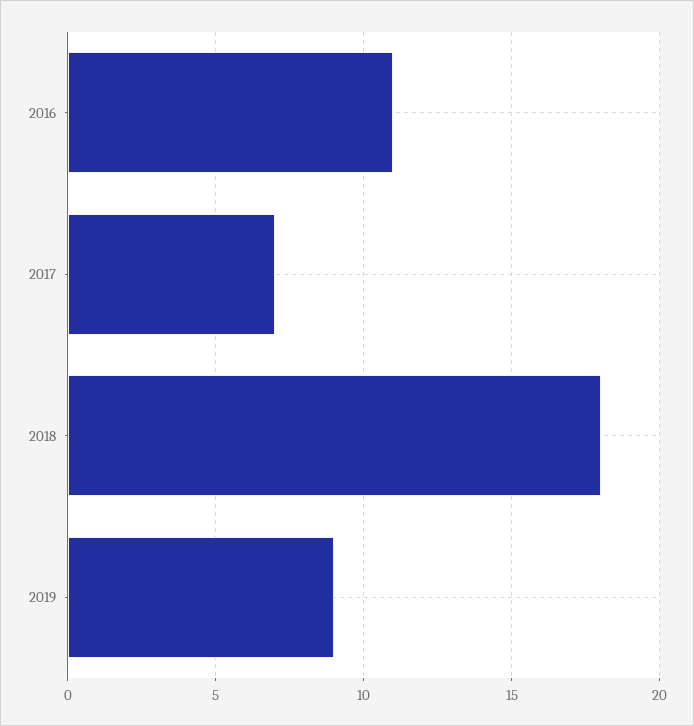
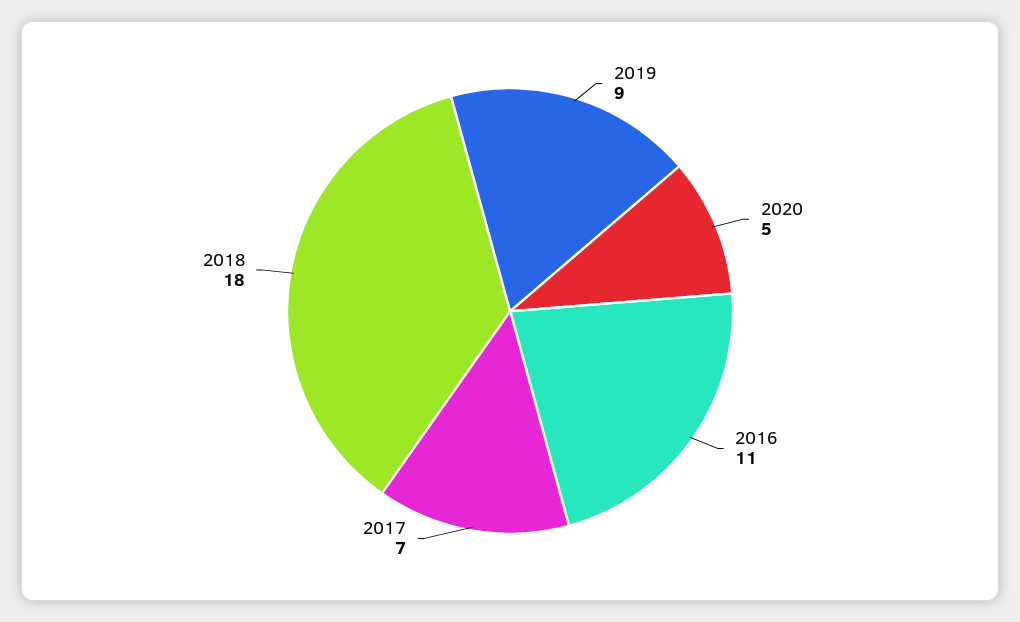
2020: none -> 5

